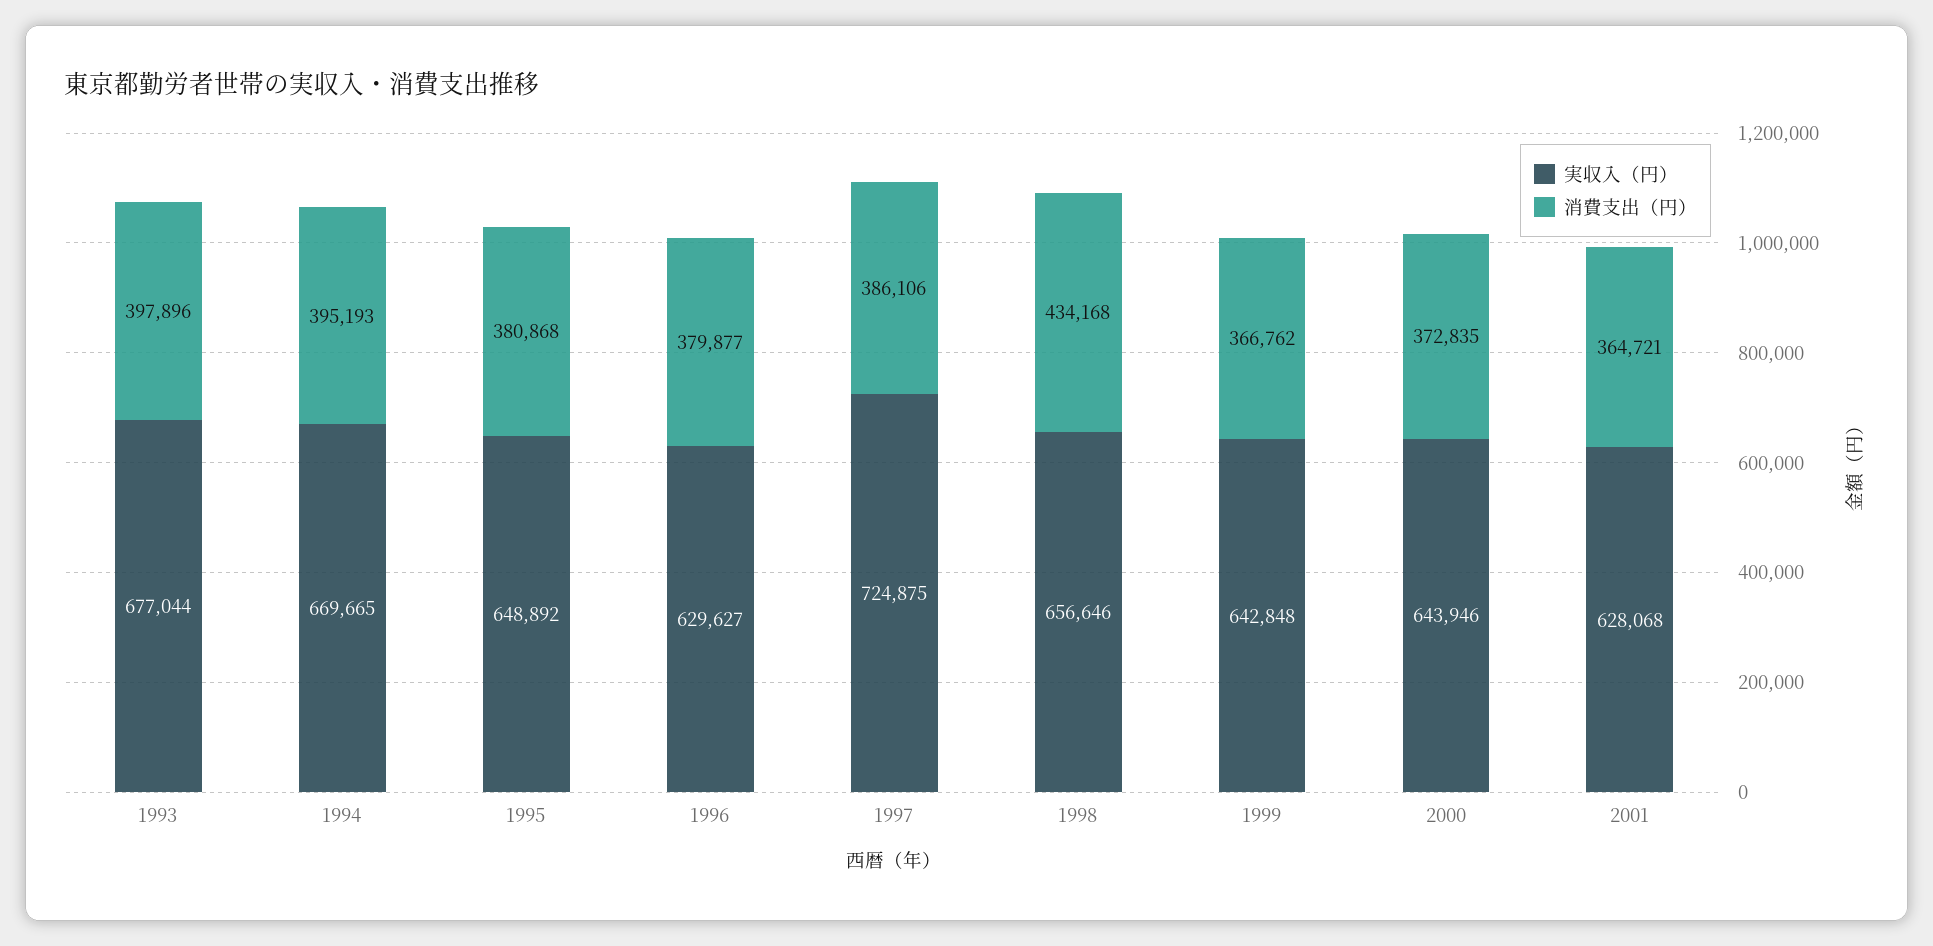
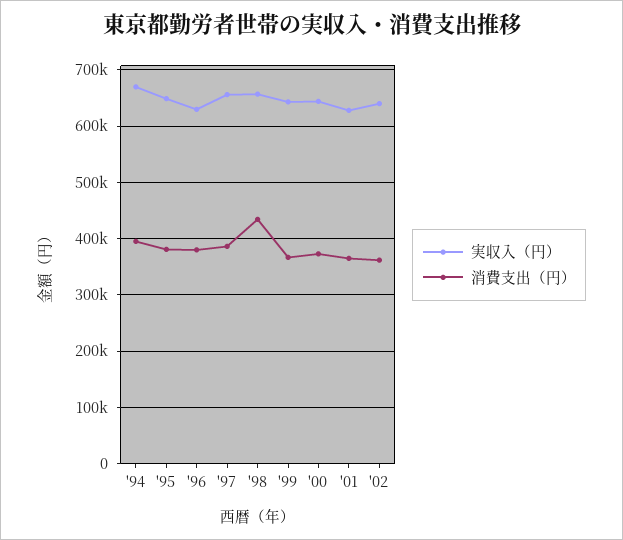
実収入（円）, 1993: 677044 -> none
消費支出（円）, 1993: 397896 -> none
実収入（円）, 1997: 724875 -> 660000
実収入（円）, '02: none -> 640000
消費支出（円）, '02: none -> 360000

